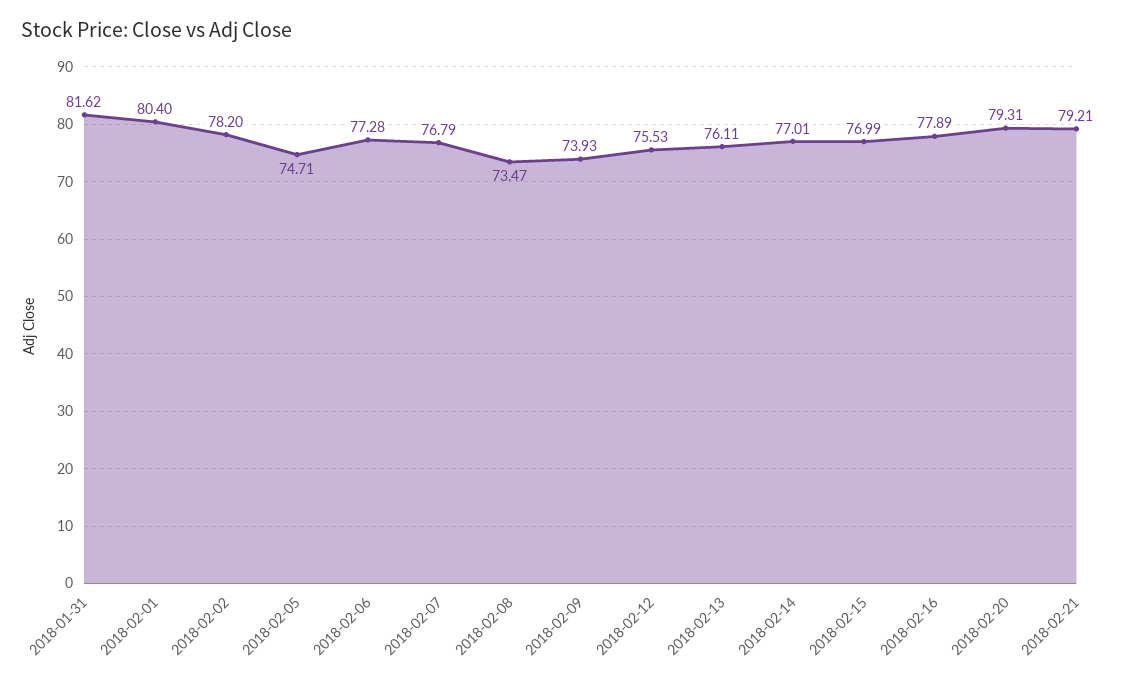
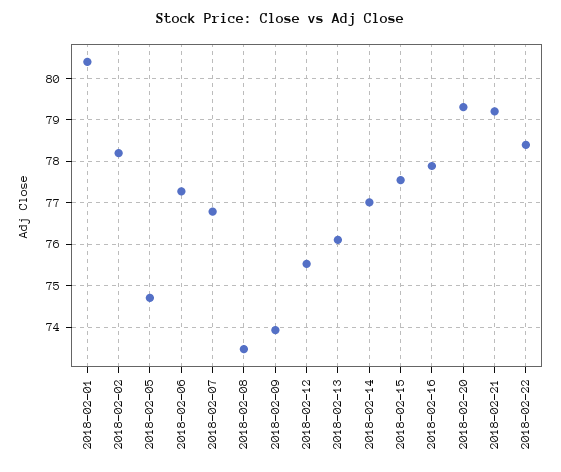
2018-01-31: 81.62 -> none
2018-02-15: 76.99 -> 77.6
2018-02-22: none -> 78.4

